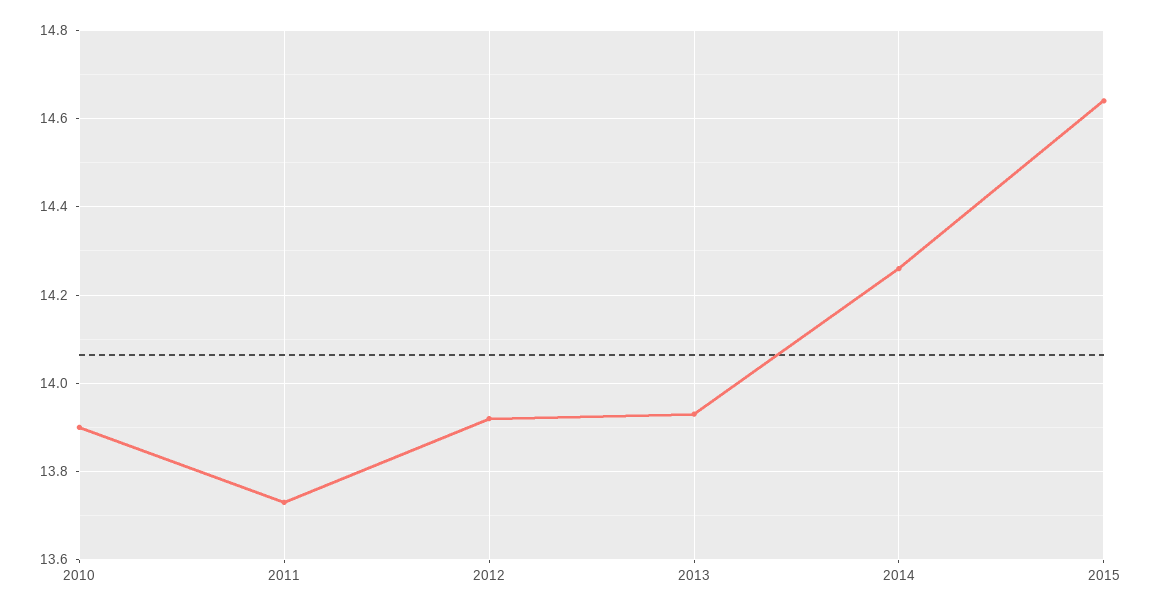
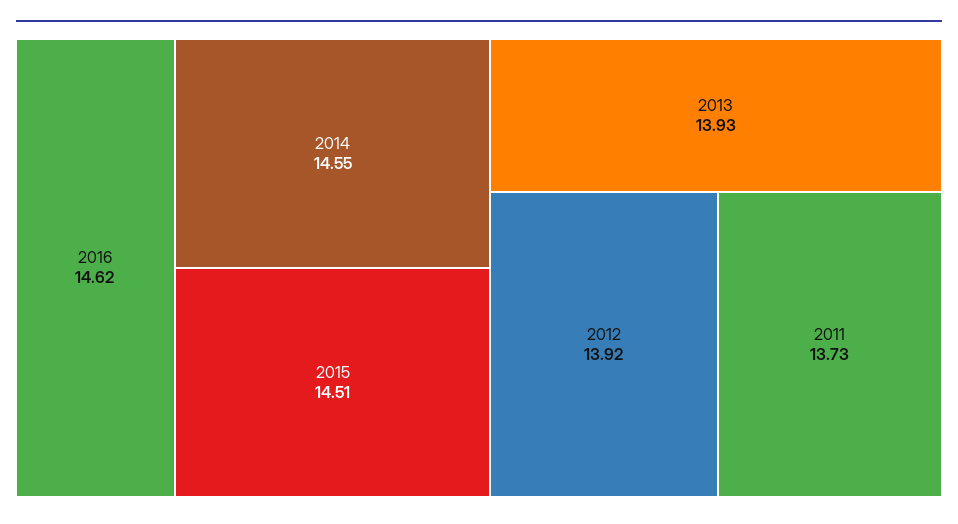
2010: 13.9 -> none
2014: 14.25 -> 14.55
2015: 14.65 -> 14.51
2016: none -> 14.62

